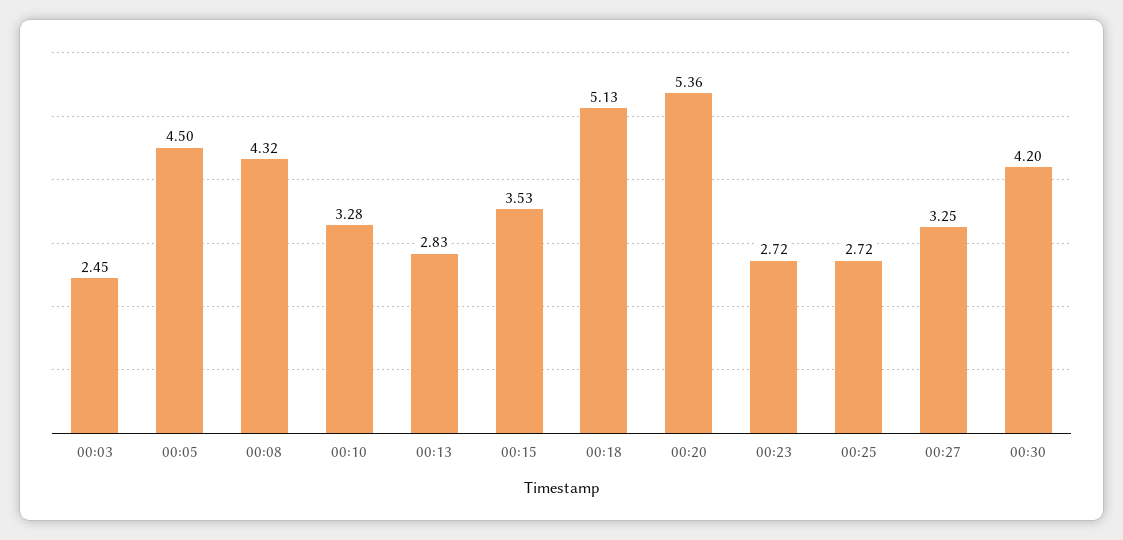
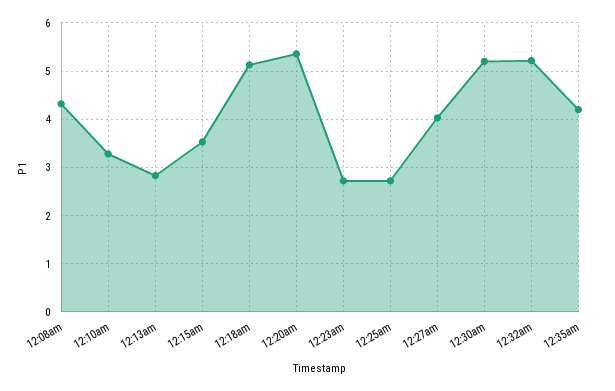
00:03: 2.45 -> none
00:05: 4.5 -> none
00:27: 3.25 -> 4
00:30: 4.2 -> 5.2
12:32am: none -> 5.2
12:35am: none -> 4.2

